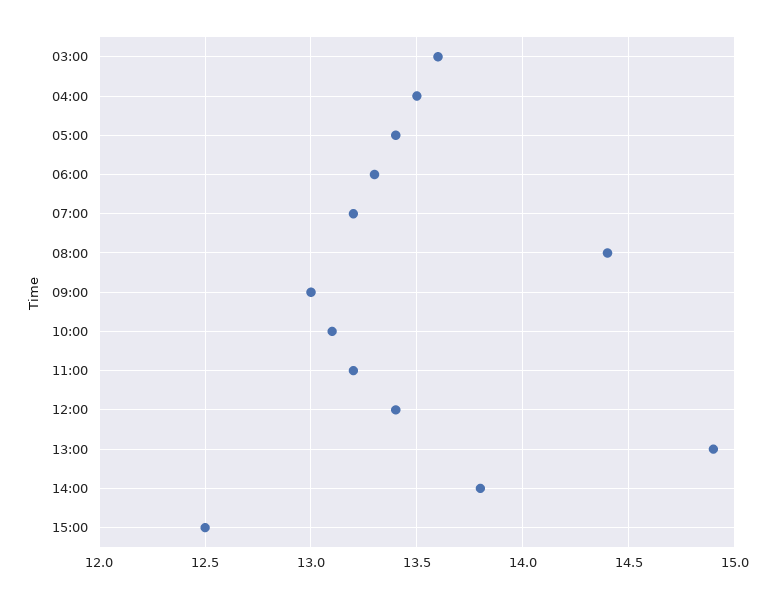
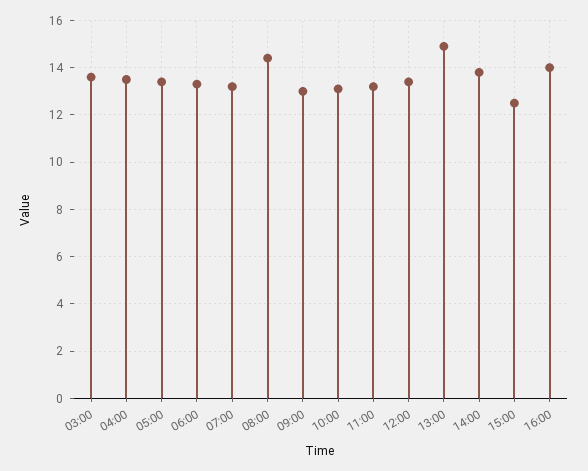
16:00: none -> 14

